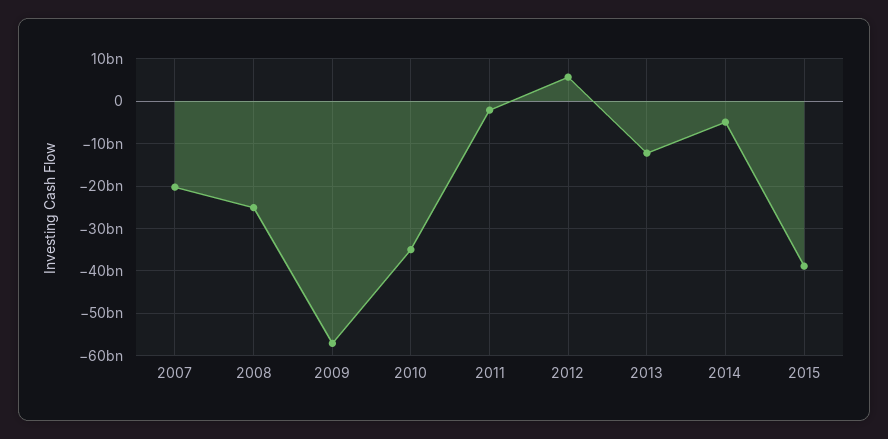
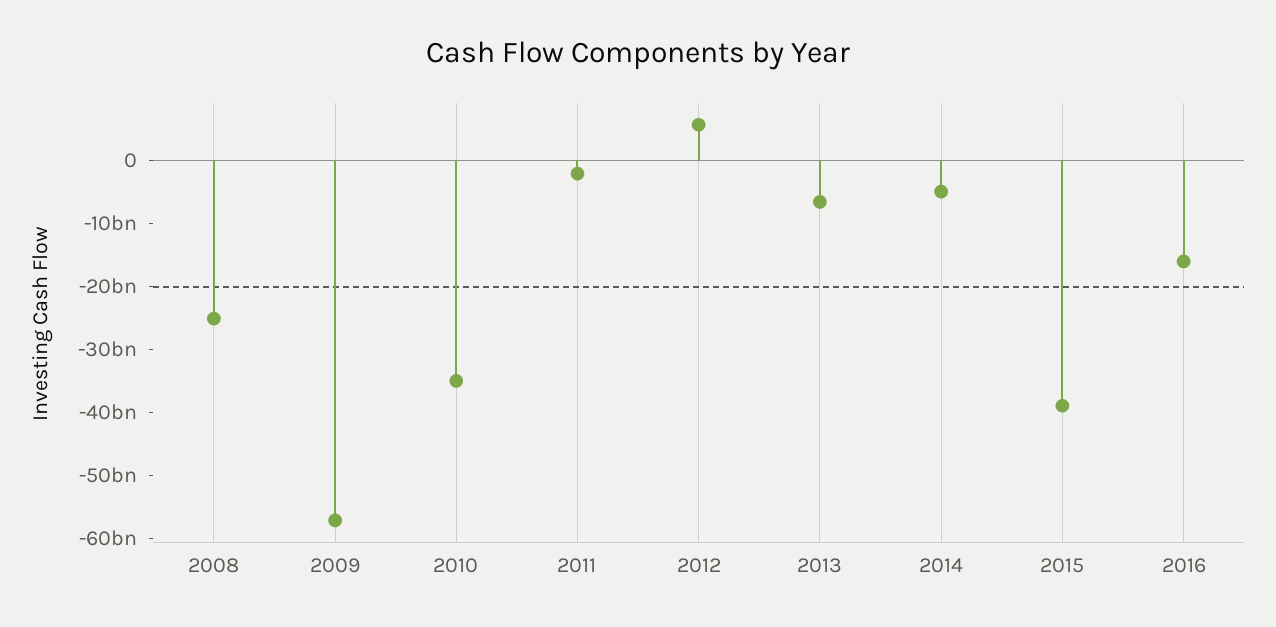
2007: -20000000000 -> none
2013: -12000000000 -> -6000000000
2016: none -> -16000000000

